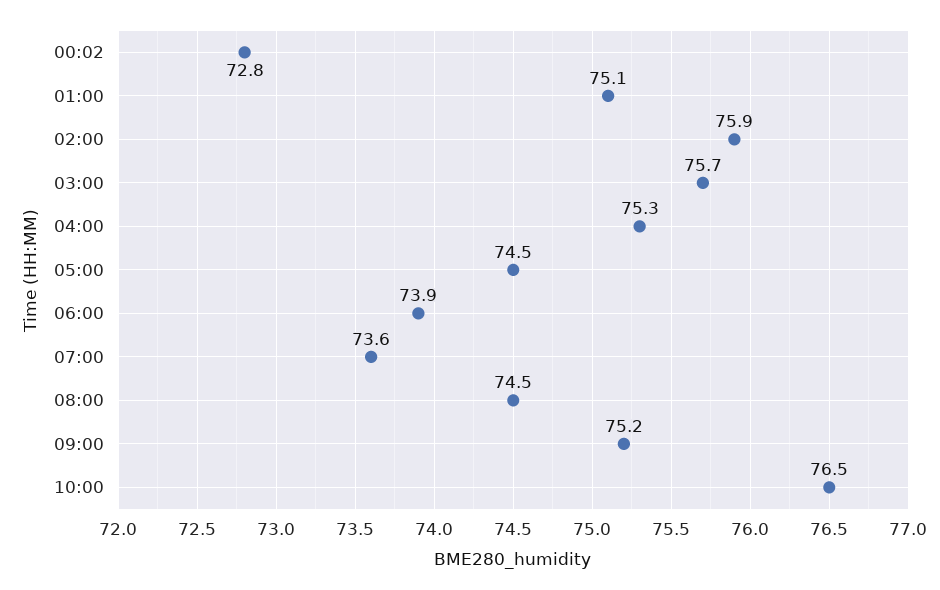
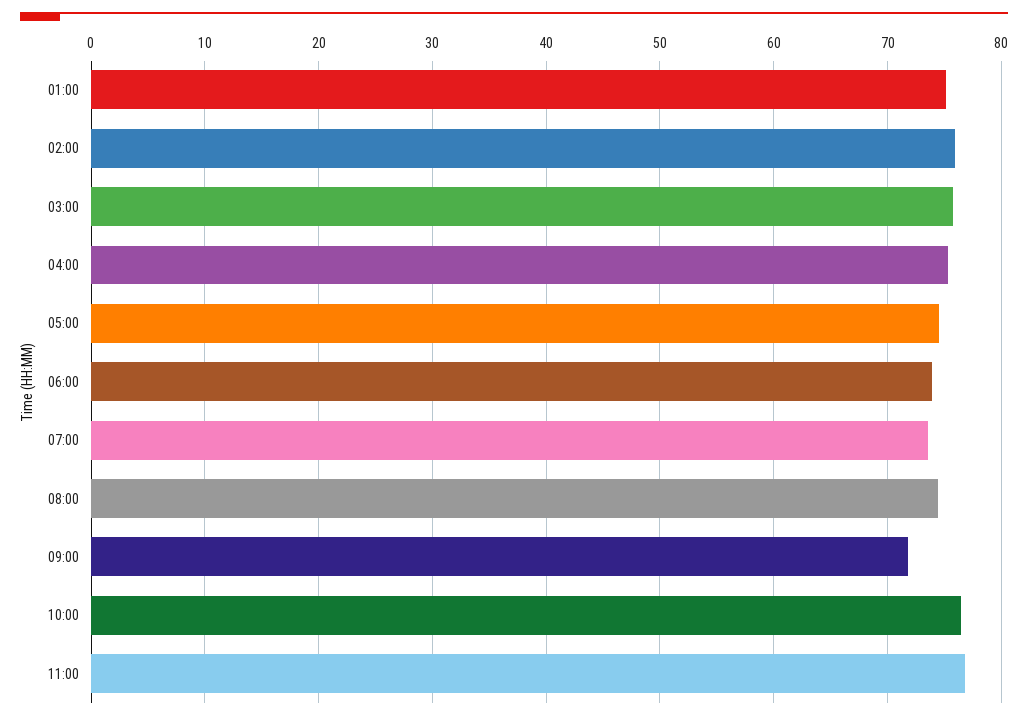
00:02: 72.8 -> none
09:00: 75.2 -> 72
11:00: none -> 77

